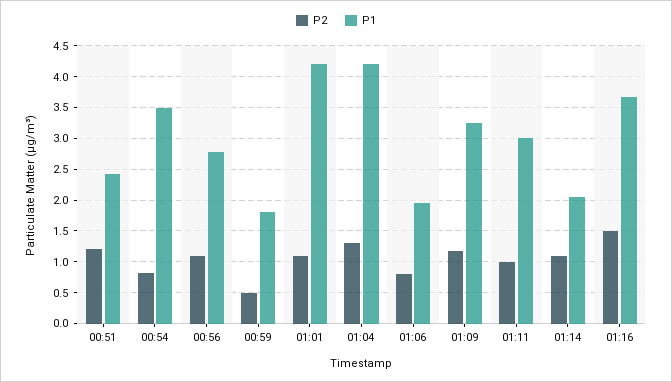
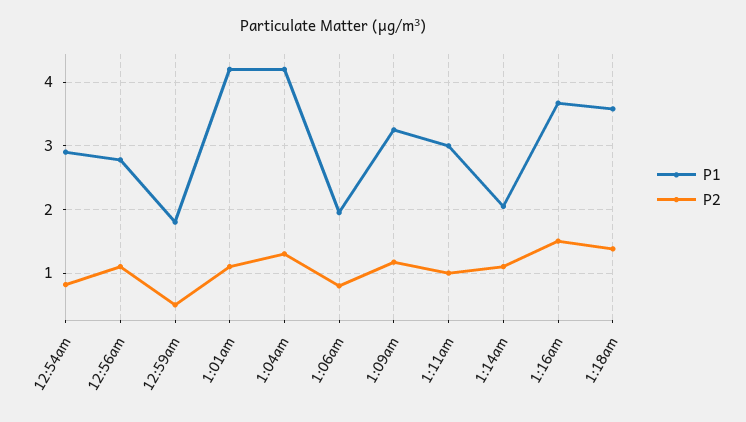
P2, 00:51: 1.2 -> none
P1, 00:51: 2.4 -> none
P1, 00:54: 3.5 -> 2.9
P1, 1:18am: none -> 3.6
P2, 1:18am: none -> 1.4

